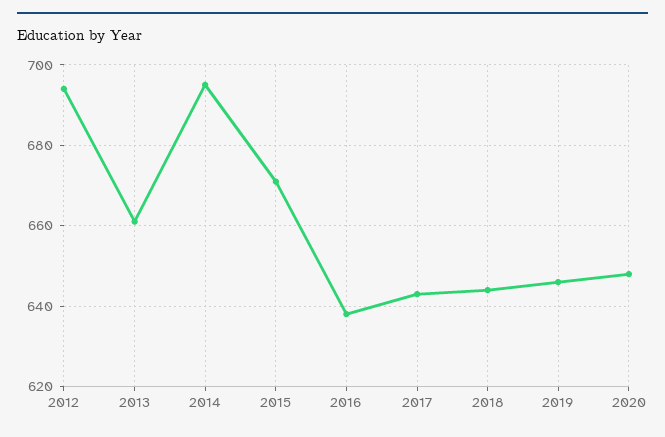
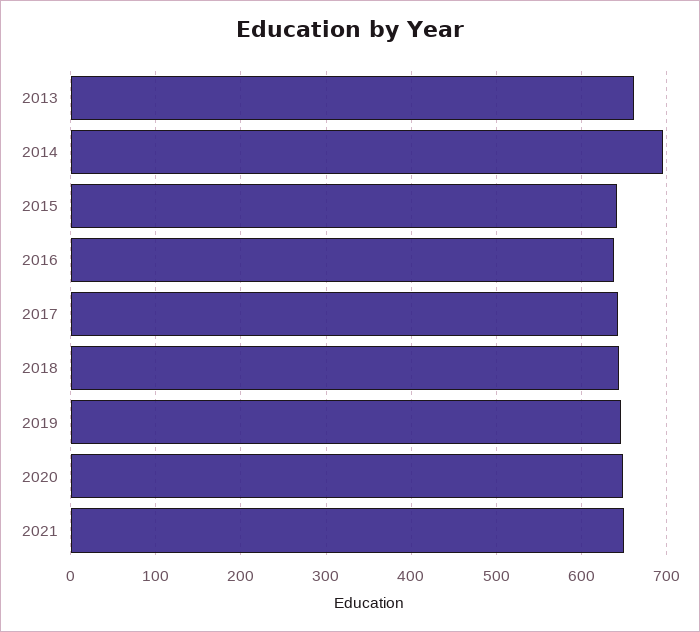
2012: 695 -> none
2015: 670 -> 640
2021: none -> 650

